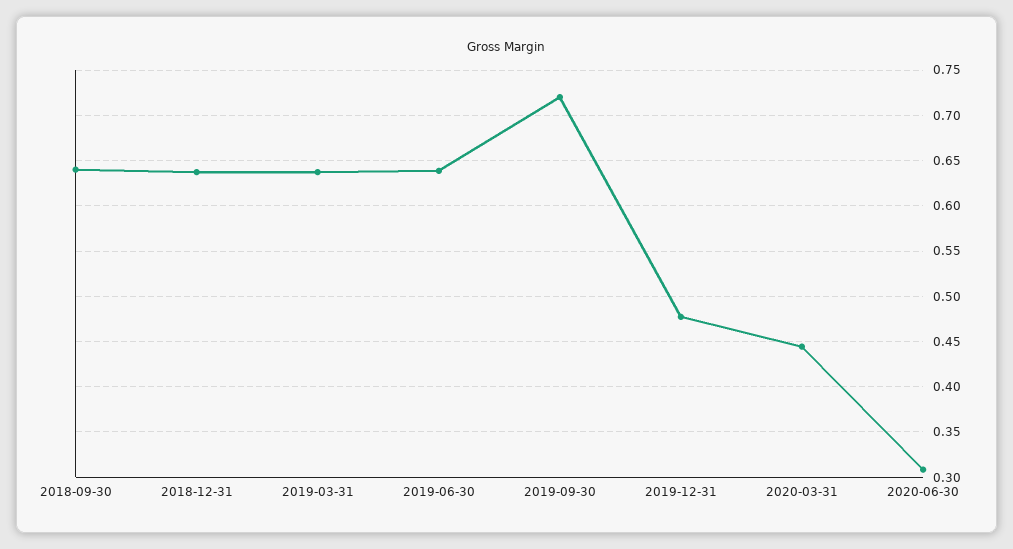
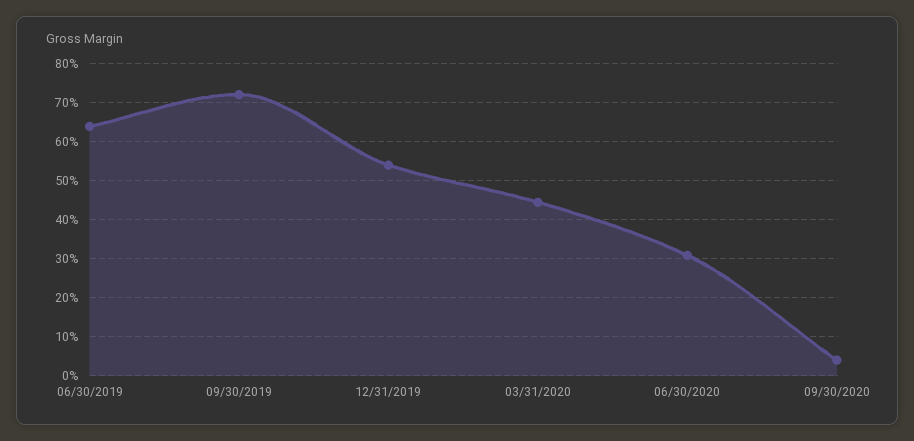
2018-09-30: 0.64 -> none
2018-12-31: 0.64 -> none
2019-03-31: 0.64 -> none
2019-12-31: 0.48 -> 0.54
09/30/2020: none -> 0.04

